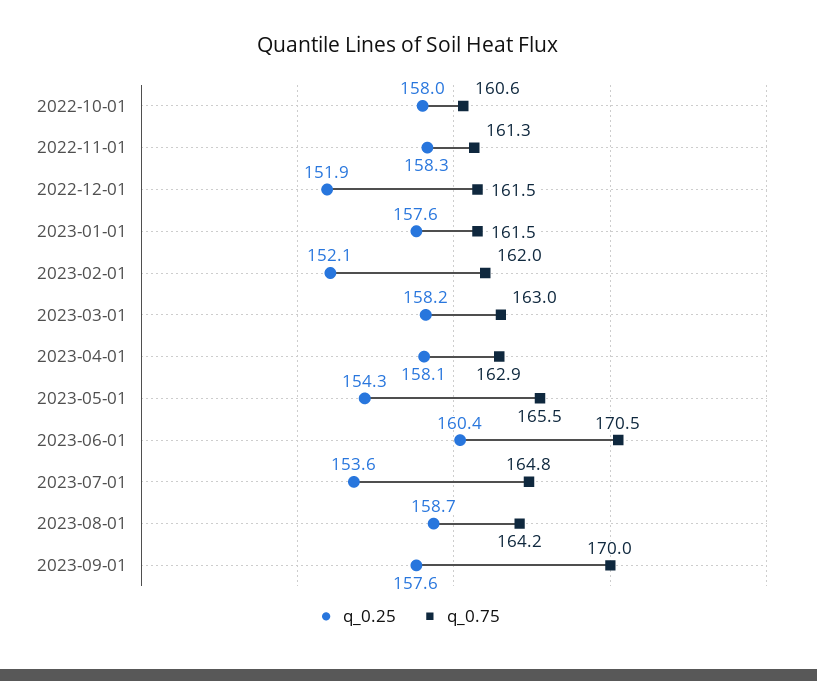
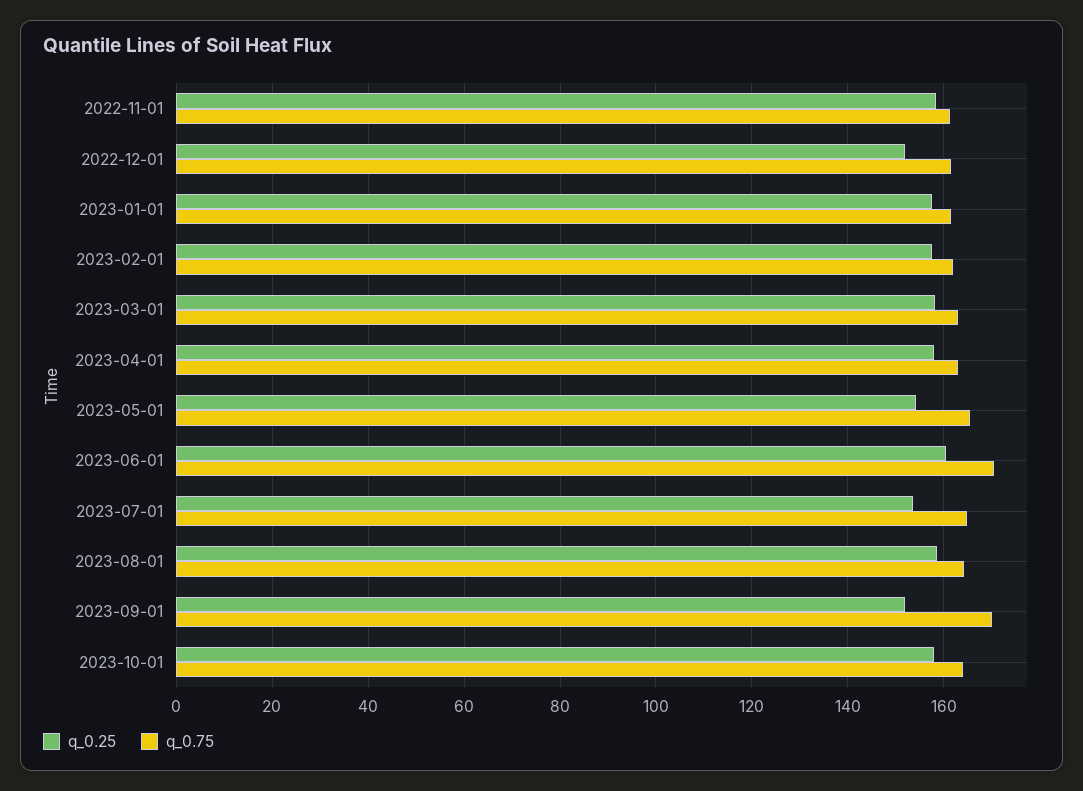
q_0.25, 2022-10-01: 158 -> none
q_0.75, 2022-10-01: 160.6 -> none
q_0.25, 2023-02-01: 152.1 -> 158
q_0.25, 2023-09-01: 157.6 -> 152
q_0.25, 2023-10-01: none -> 158
q_0.75, 2023-10-01: none -> 164

